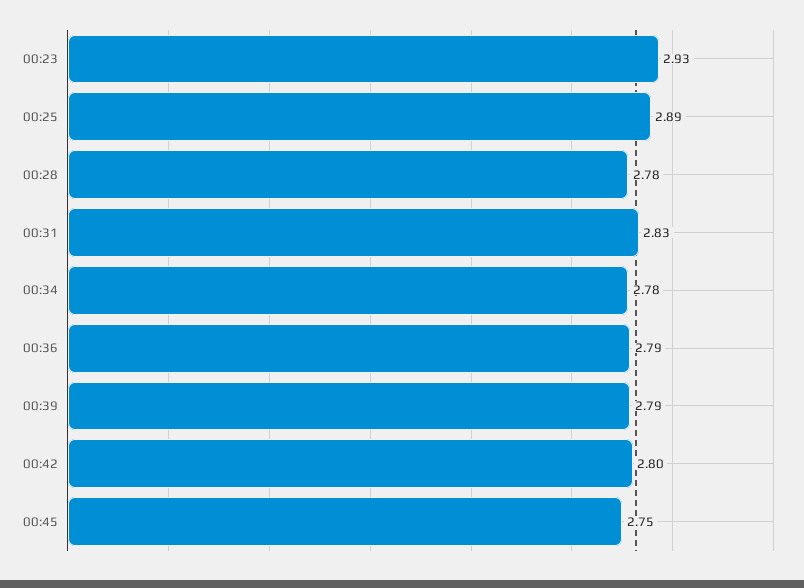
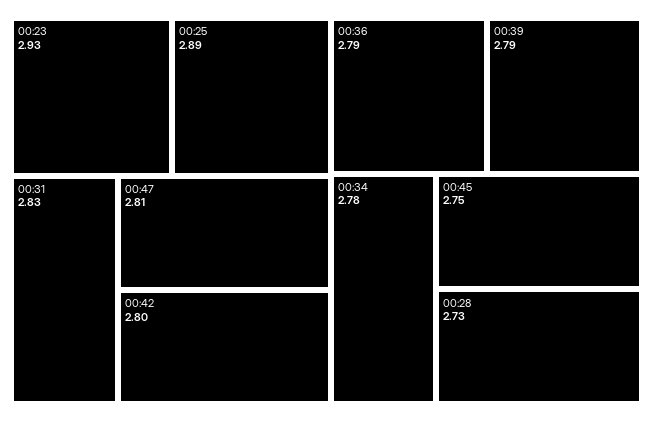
00:28: 2.78 -> 2.73
00:47: none -> 2.81

